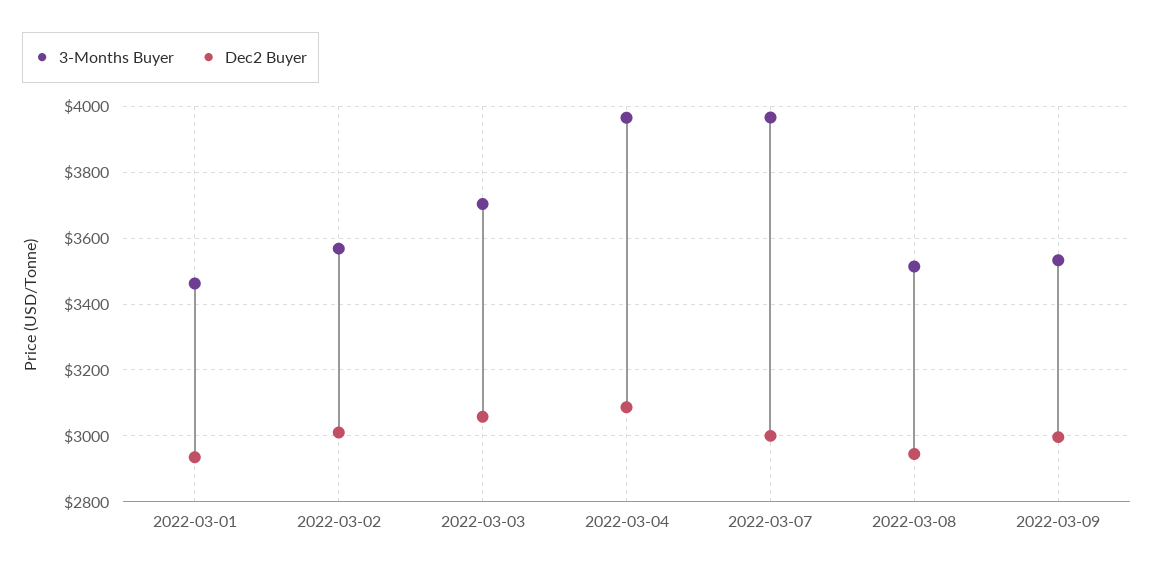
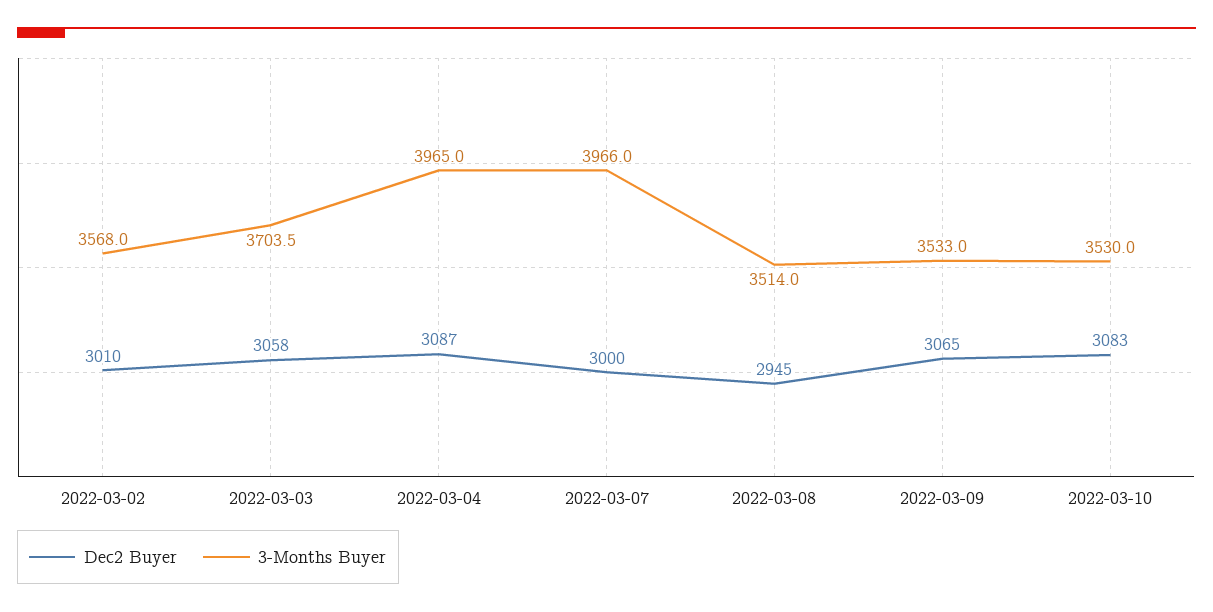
3-Months Buyer, 2022-03-01: 3460 -> none
Dec2 Buyer, 2022-03-01: 2940 -> none
Dec2 Buyer, 2022-03-09: 3000 -> 3065
Dec2 Buyer, 2022-03-10: none -> 3083
3-Months Buyer, 2022-03-10: none -> 3530

